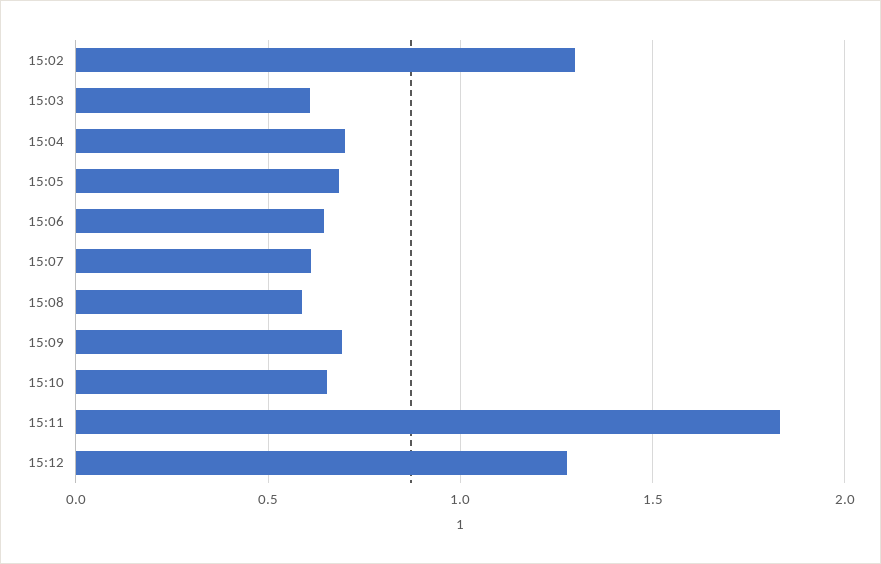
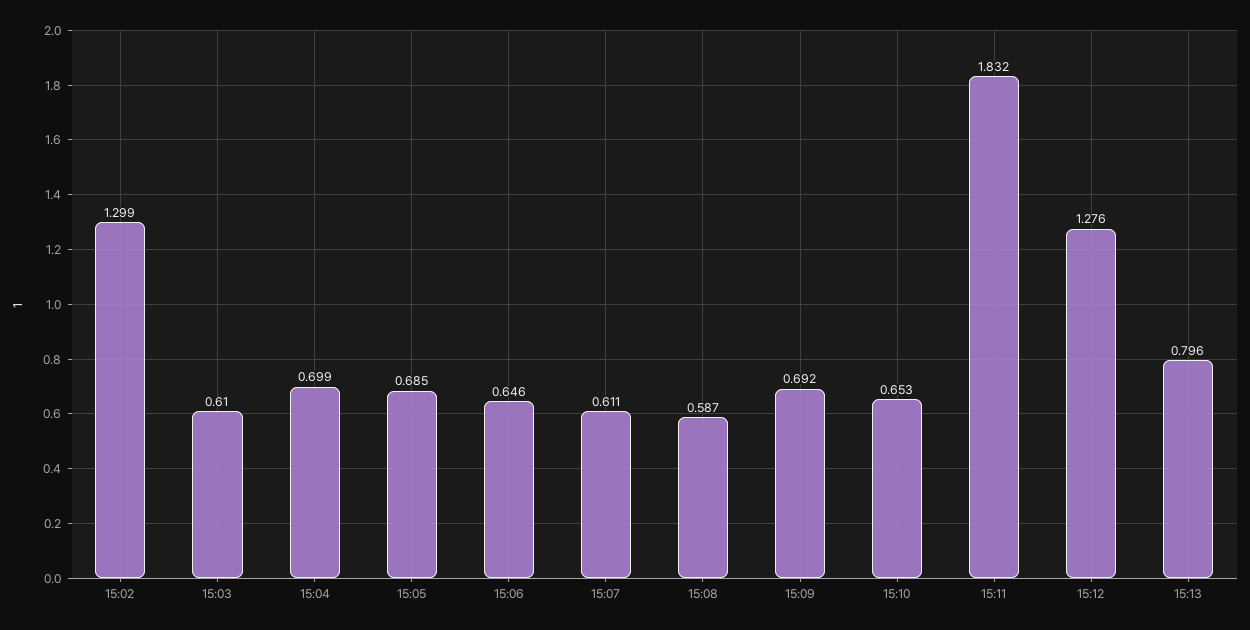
15:13: none -> 0.796

